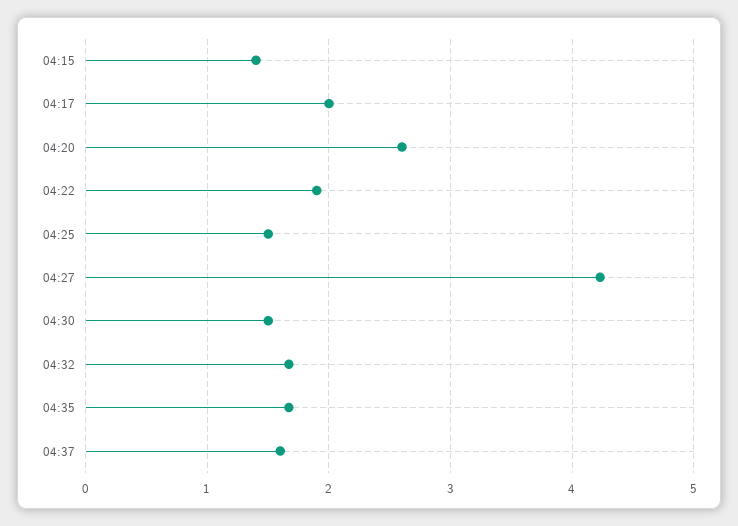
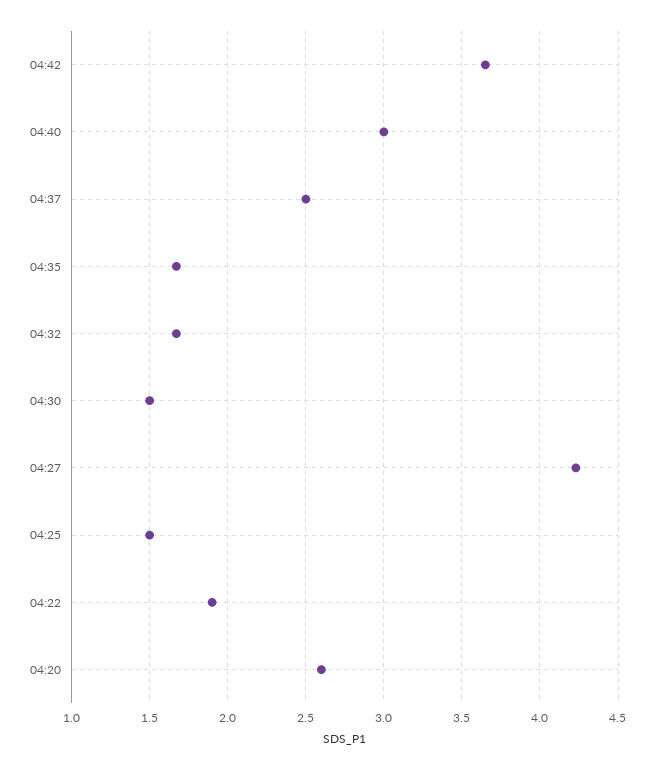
04:15: 1.4 -> none
04:17: 2 -> none
04:37: 1.6 -> 2.5
04:42: none -> 3.65
04:40: none -> 3

